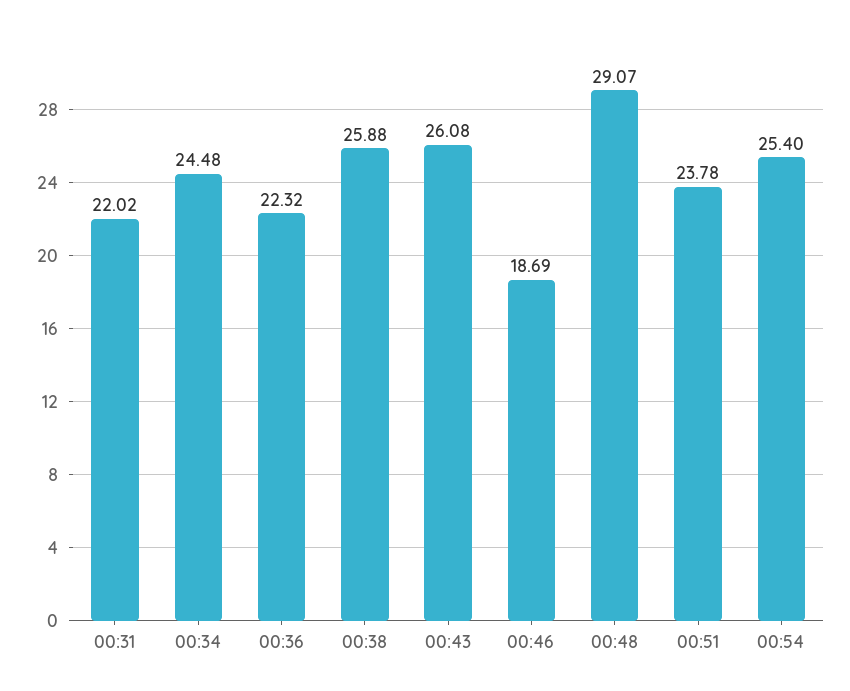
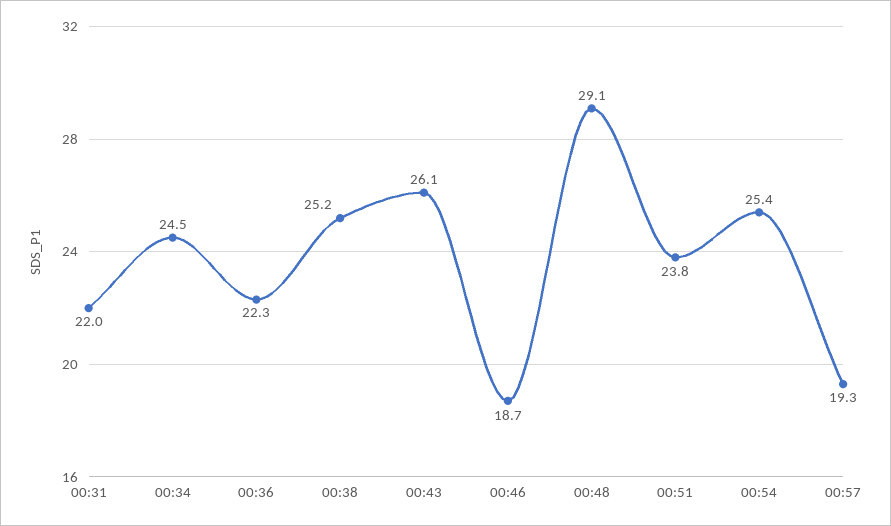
00:38: 25.88 -> 25.2
00:57: none -> 19.3

